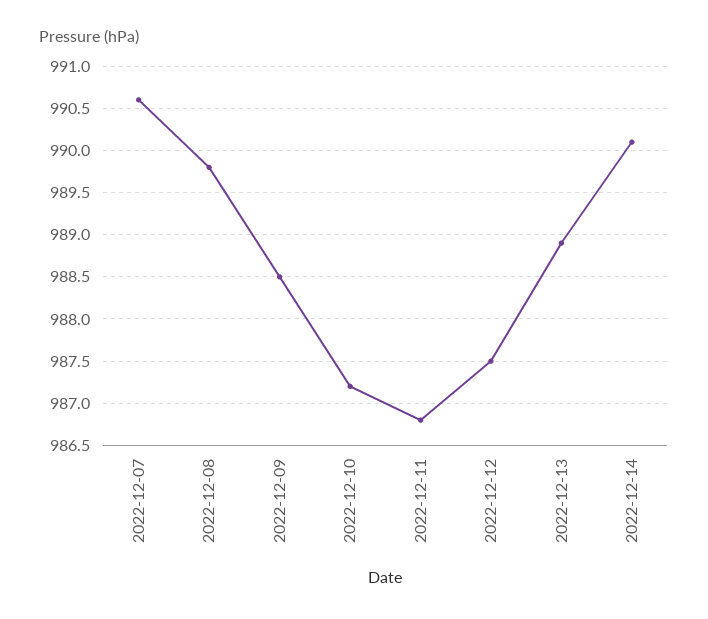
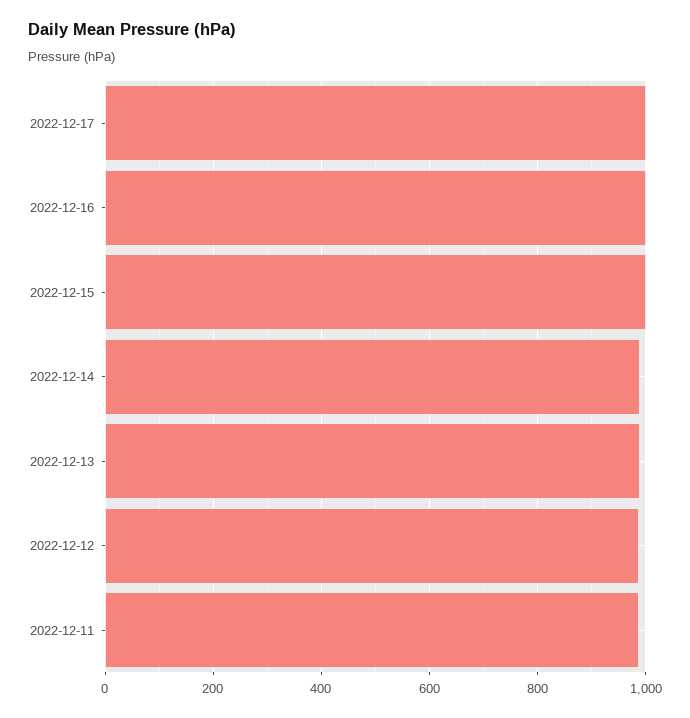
2022-12-07: 990.6 -> none
2022-12-08: 989.8 -> none
2022-12-09: 988.5 -> none
2022-12-10: 987.2 -> none
2022-12-17: none -> 1000
2022-12-16: none -> 1000
2022-12-15: none -> 1000

